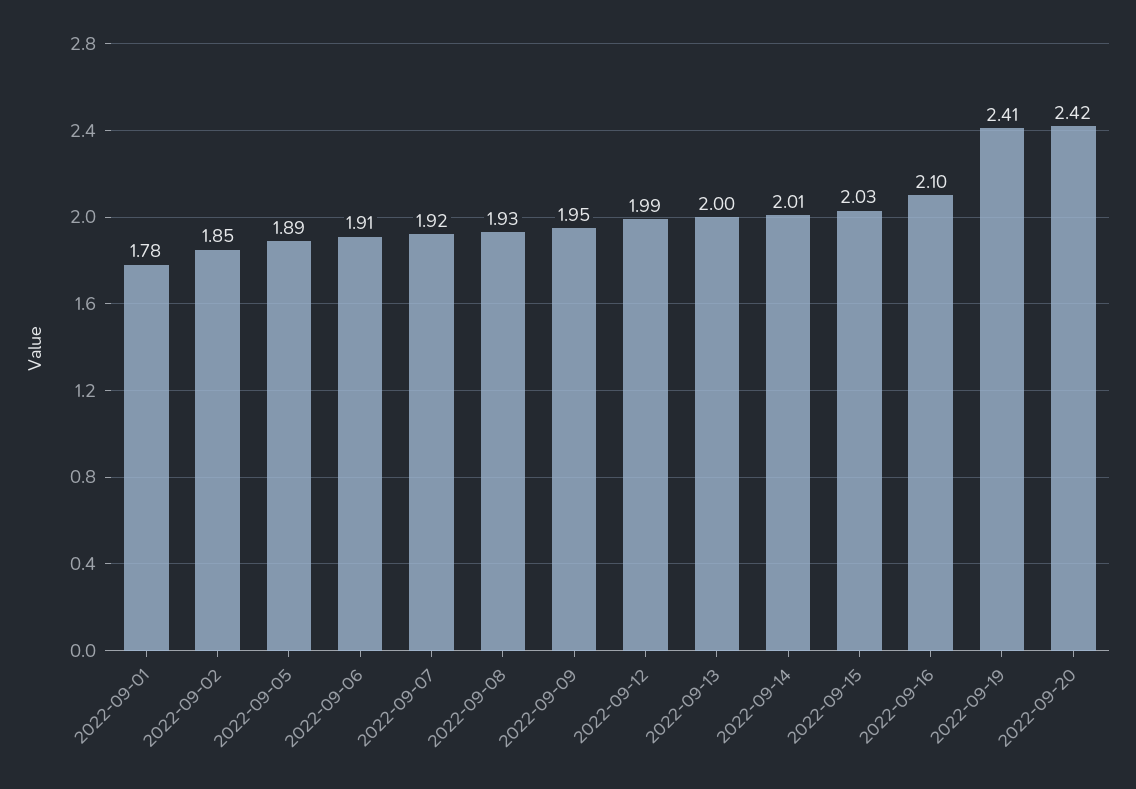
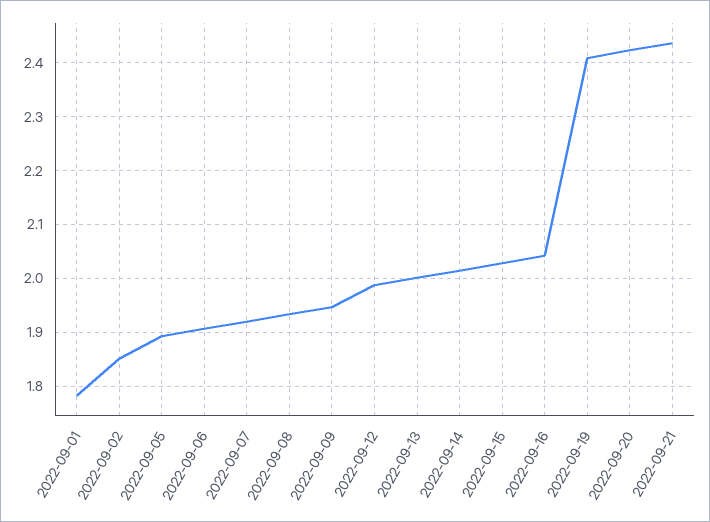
2022-09-16: 2.1 -> 2.04
2022-09-21: none -> 2.44

